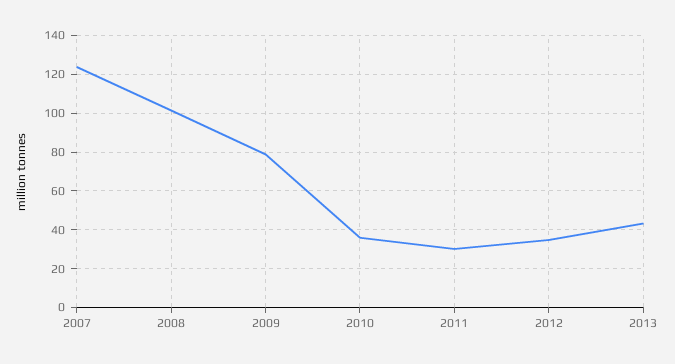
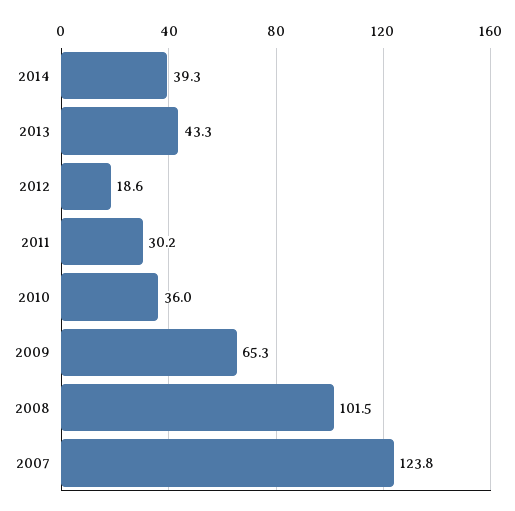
2009: 80 -> 65.3
2012: 35 -> 18.6
2014: none -> 39.3

